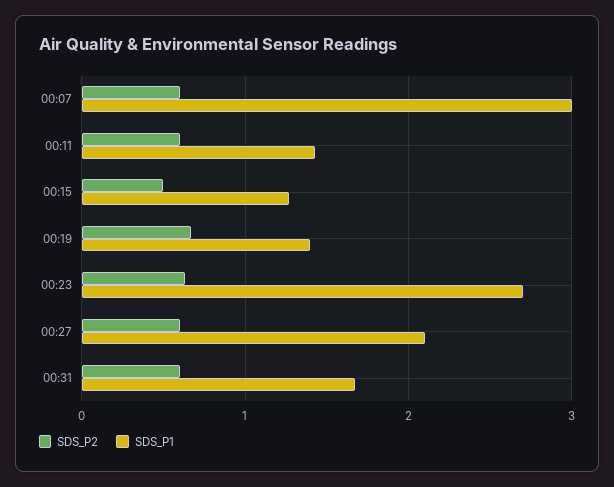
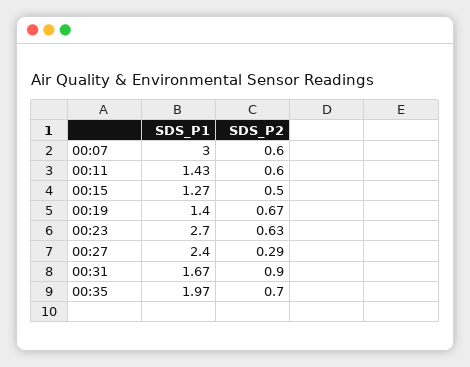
SDS_P2, 00:27: 0.6 -> 0.29
SDS_P1, 00:27: 2.1 -> 2.4
SDS_P2, 00:31: 0.6 -> 0.9
SDS_P1, 00:35: none -> 1.97
SDS_P2, 00:35: none -> 0.7

